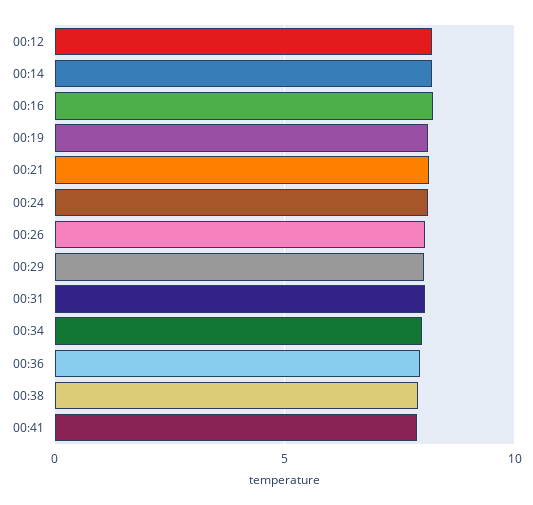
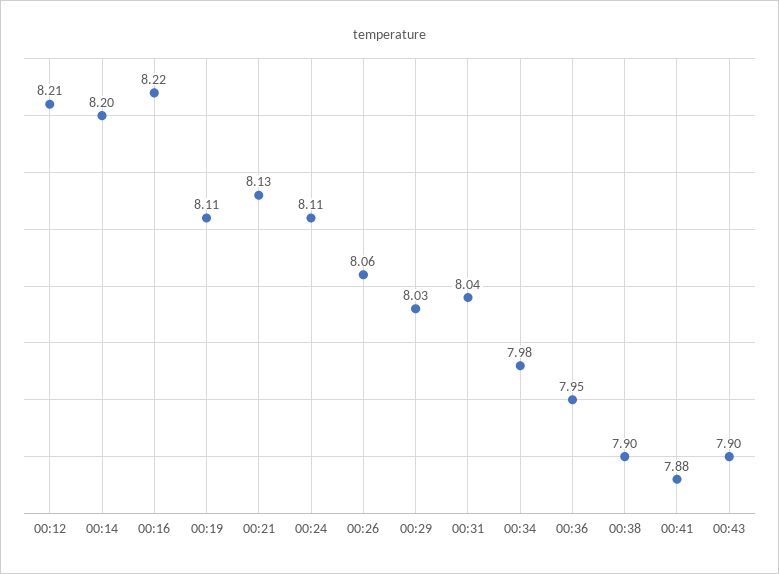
00:43: none -> 7.9

